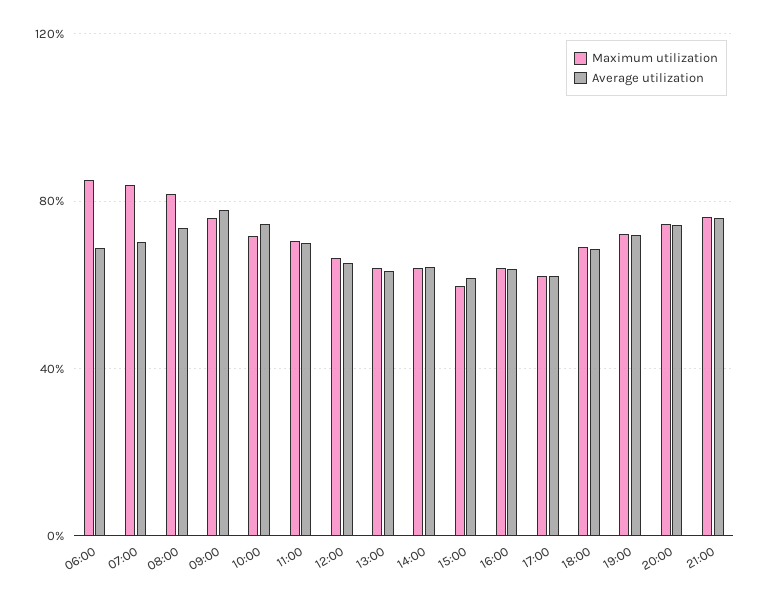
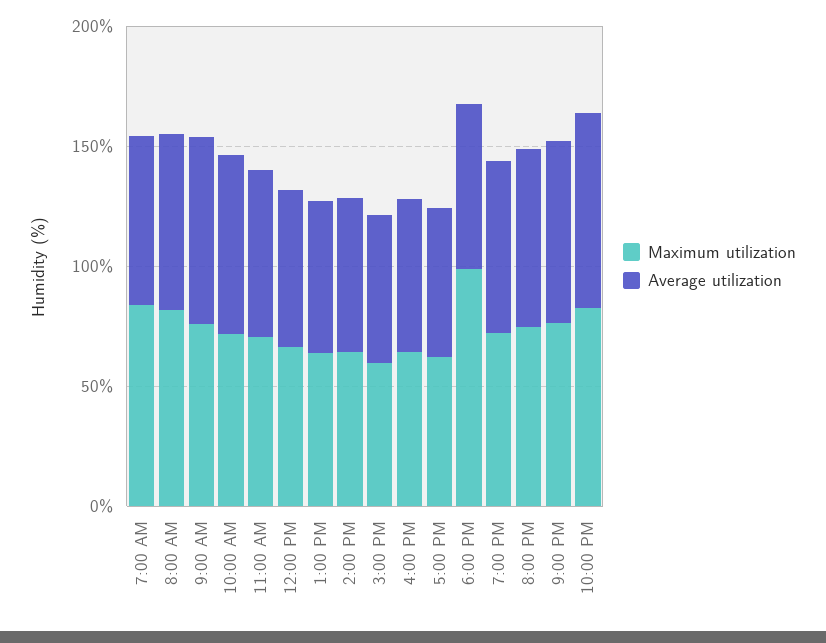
Maximum utilization, 06:00: 85 -> none
Average utilization, 06:00: 70 -> none
Maximum utilization, 18:00: 70 -> 100
Maximum utilization, 10:00 PM: none -> 80
Average utilization, 10:00 PM: none -> 80

